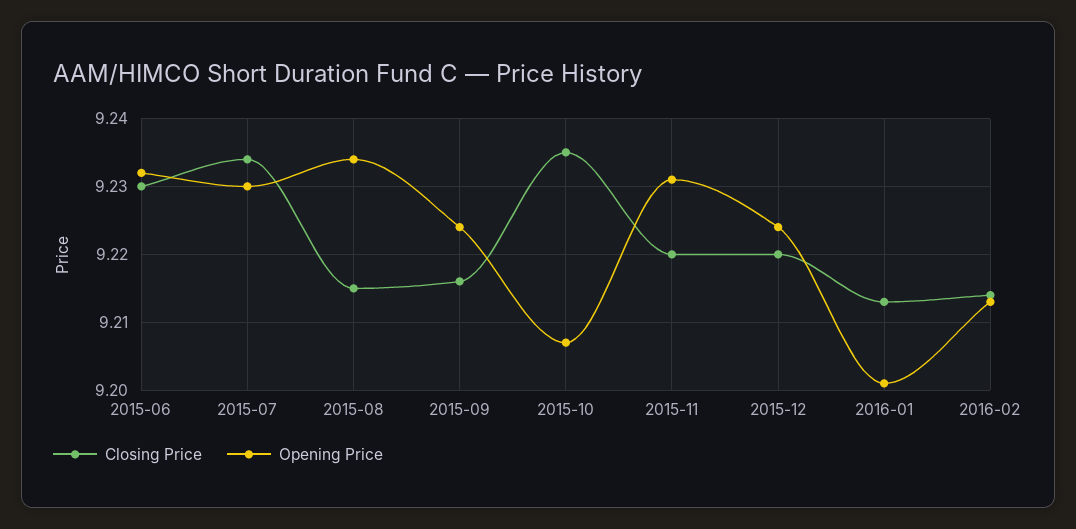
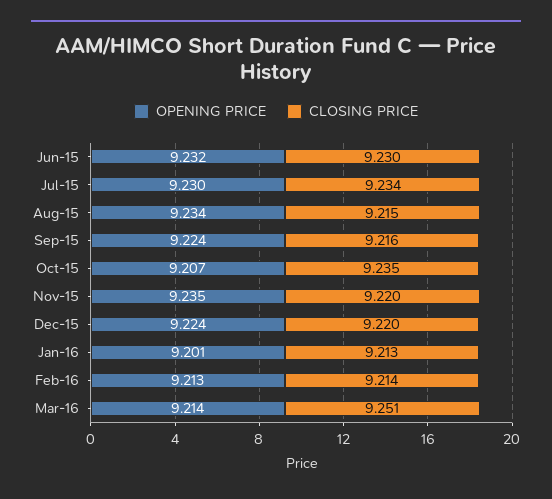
Opening Price, 2015-11: 9.231 -> 9.235
Opening Price, Mar-16: none -> 9.214
Closing Price, Mar-16: none -> 9.251

